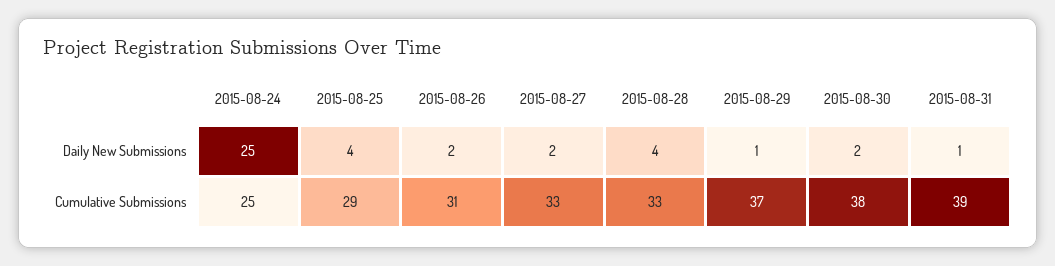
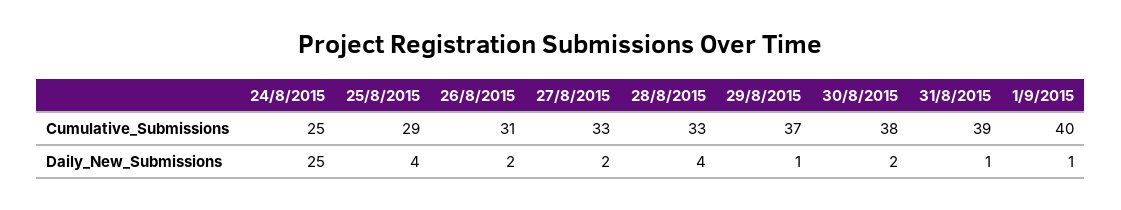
1/9/2015, Cumulative Submissions: none -> 40
1/9/2015, Daily New Submissions: none -> 1

